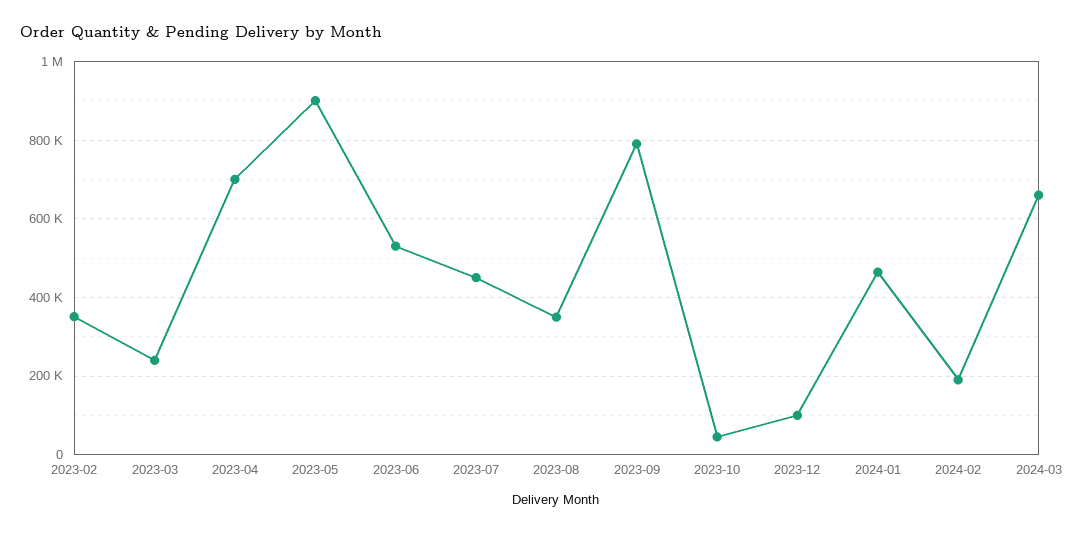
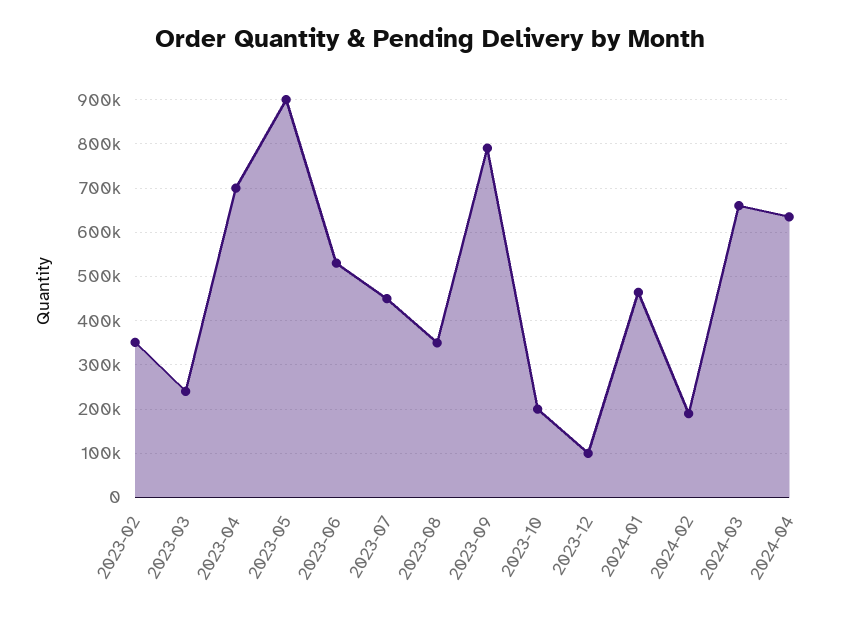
2023-10: 40000 -> 200000
2024-04: none -> 640000

